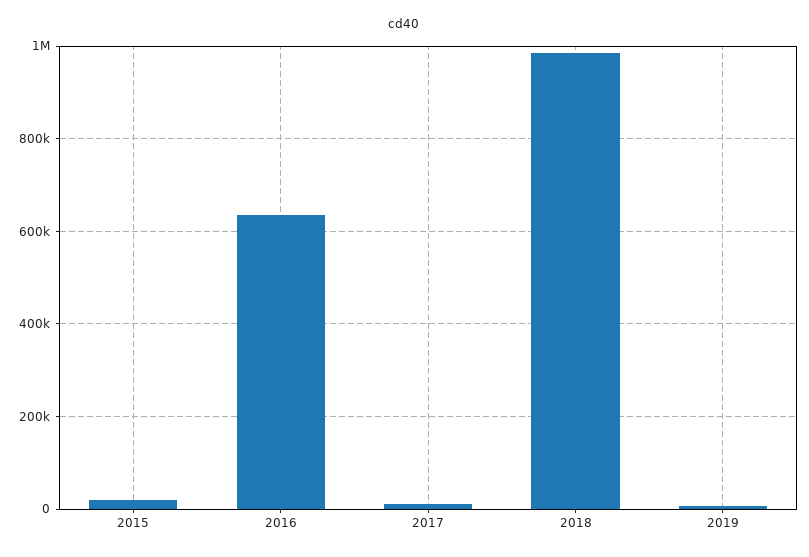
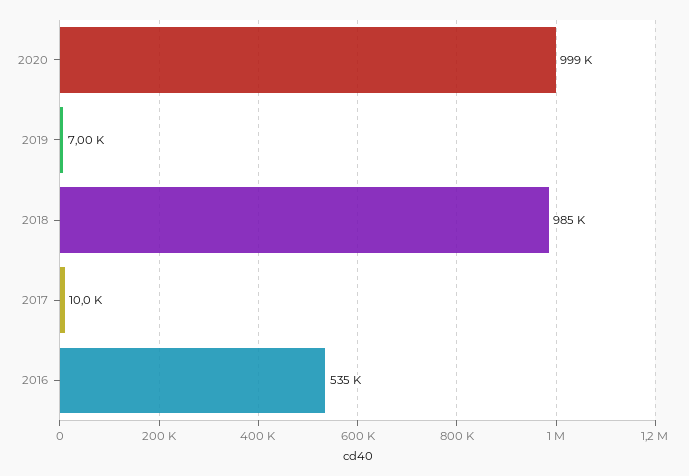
2015: 20000 -> none
2016: 640000 -> 535000
2020: none -> 999000

